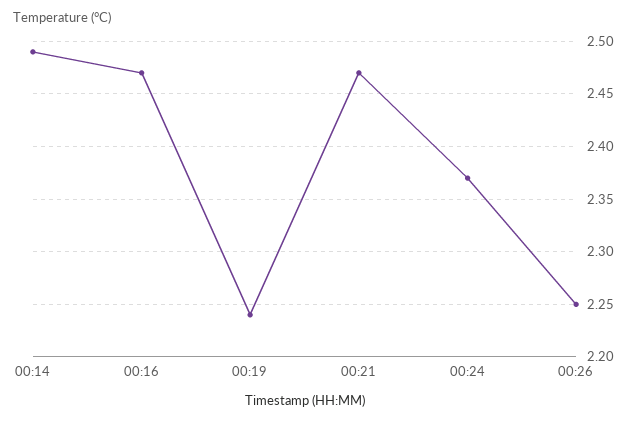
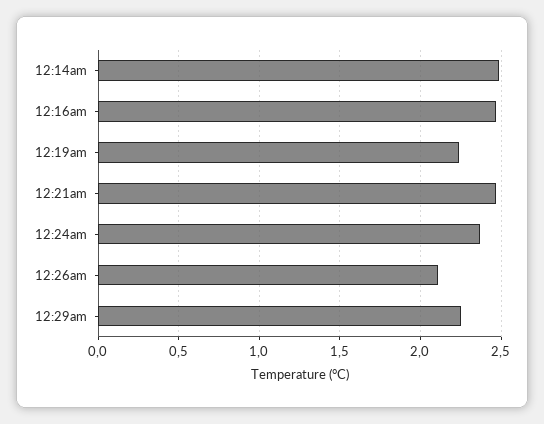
00:26: 2.25 -> 2.1
12:29am: none -> 2.25

